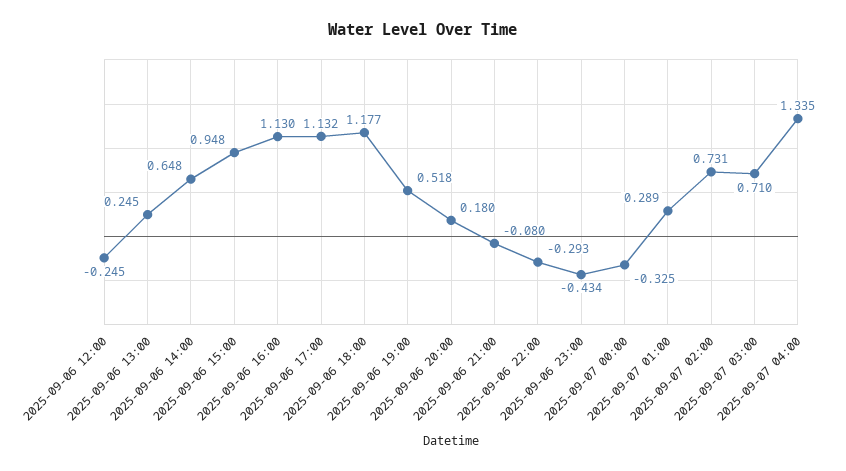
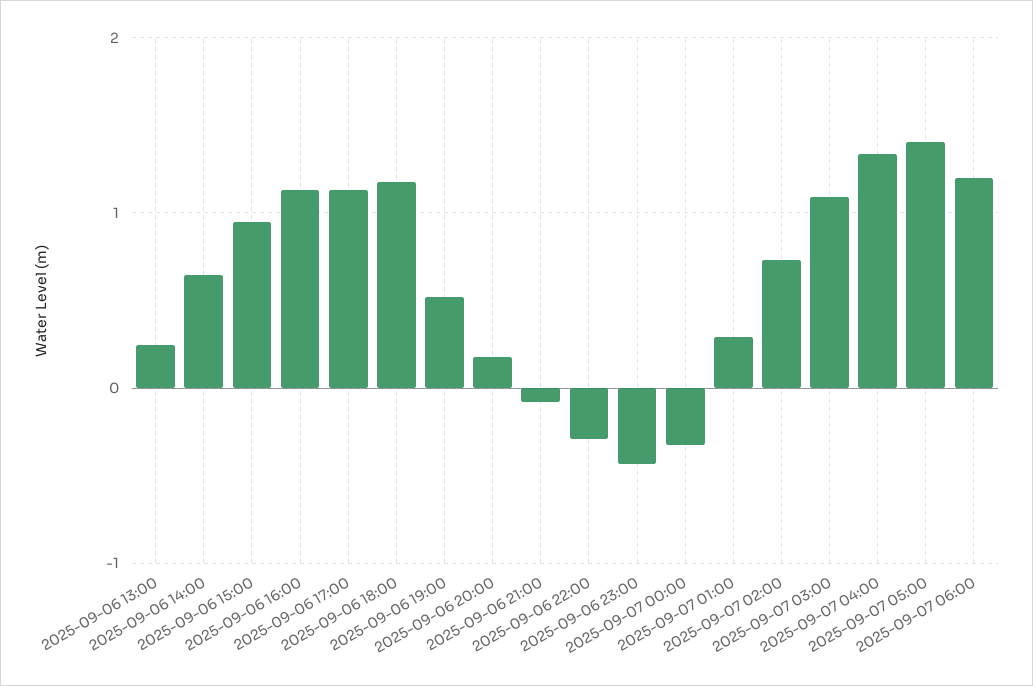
2025-09-06 12:00: -0.245 -> none
2025-09-07 03:00: 0.71 -> 1.1
2025-09-07 05:00: none -> 1.4
2025-09-07 06:00: none -> 1.2

